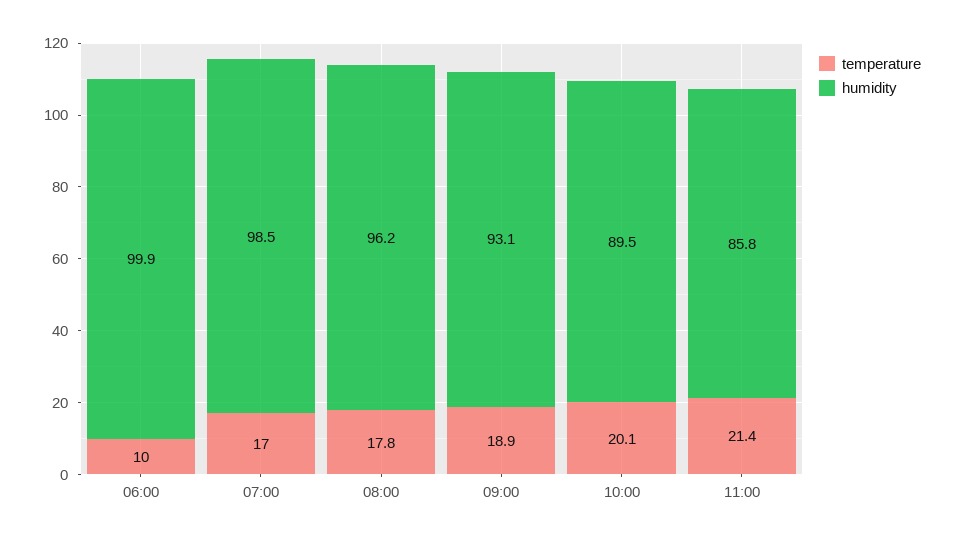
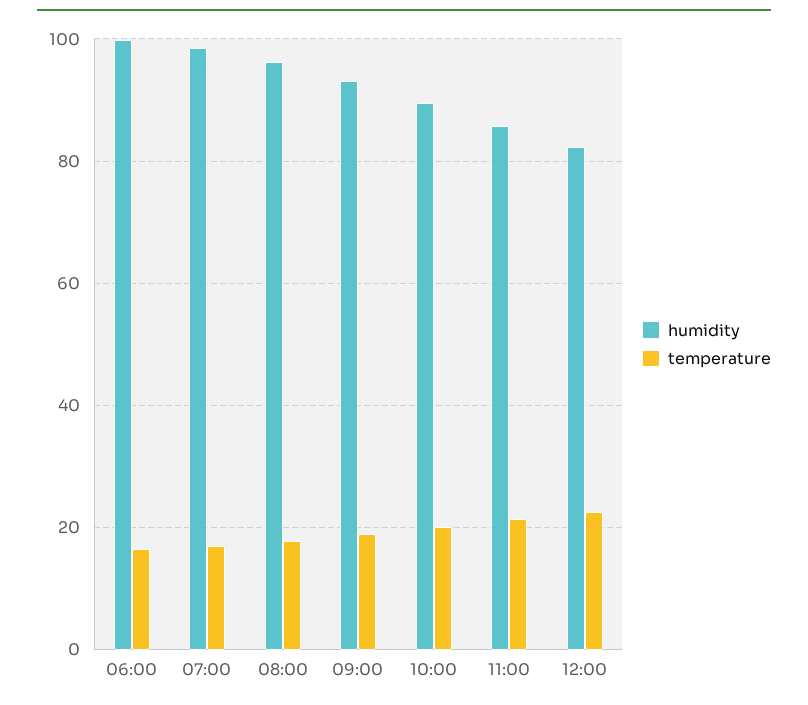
temperature, 06:00: 10 -> 16
humidity, 12:00: none -> 82
temperature, 12:00: none -> 22

